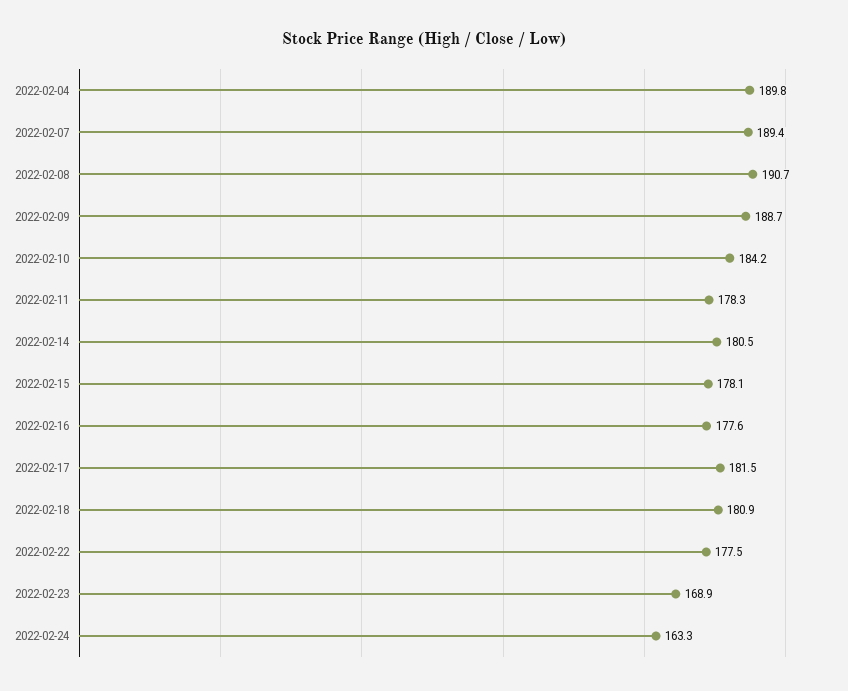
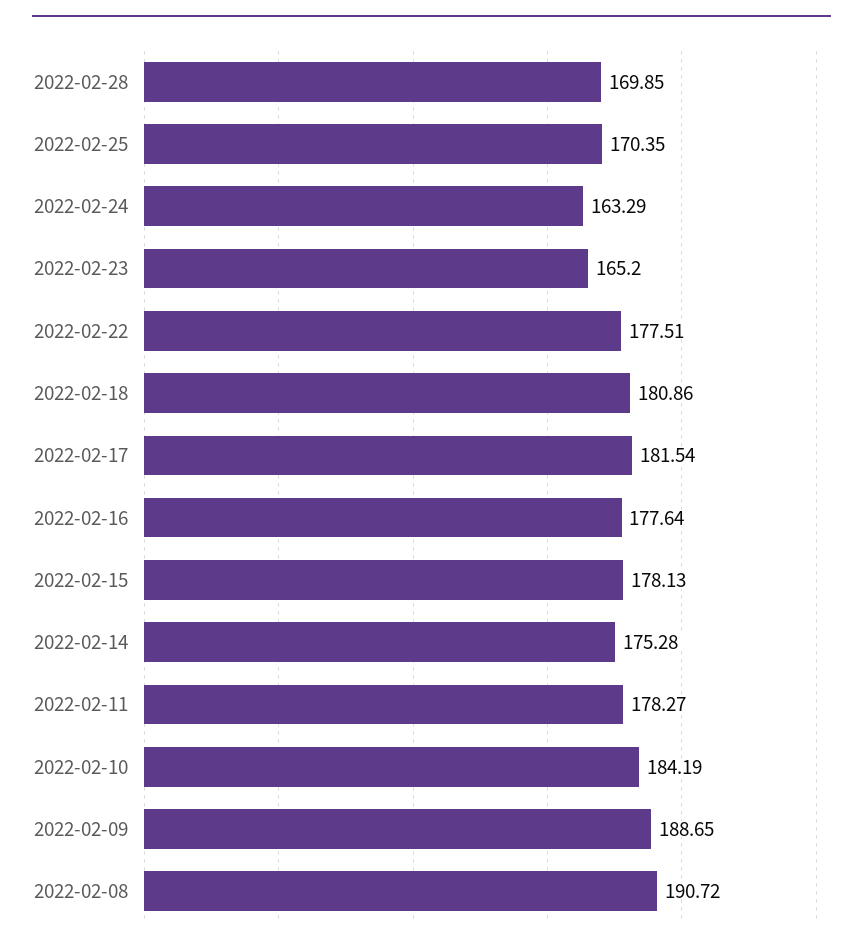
2022-02-04: 189.8 -> none
2022-02-07: 189.4 -> none
2022-02-14: 180.5 -> 175.28
2022-02-23: 168.9 -> 165.2
2022-02-28: none -> 169.85
2022-02-25: none -> 170.35

